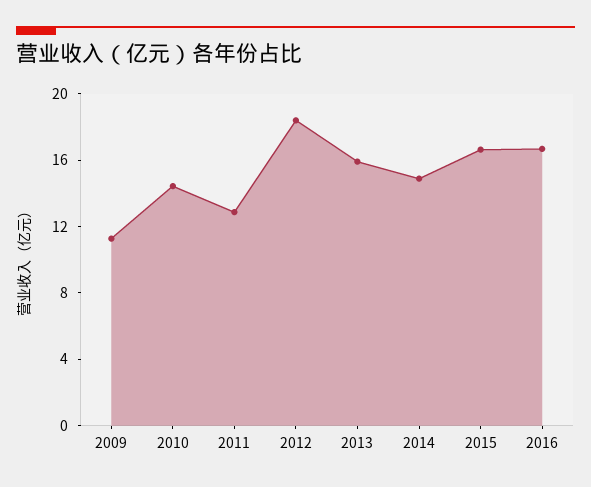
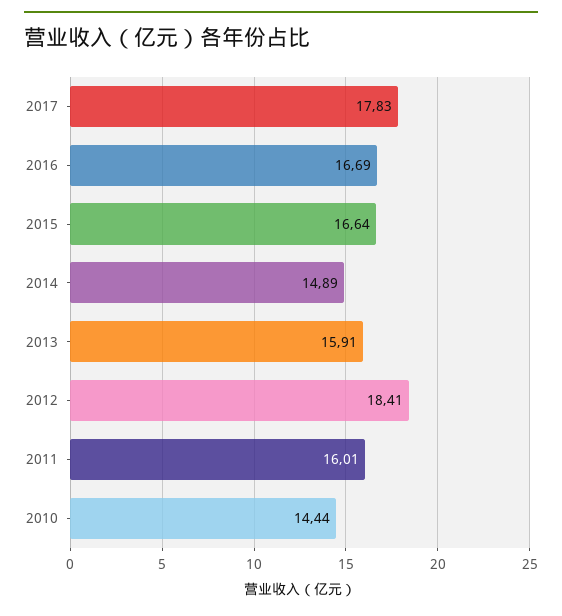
2009: 11 -> none
2011: 13 -> 16.01
2017: none -> 17.83

